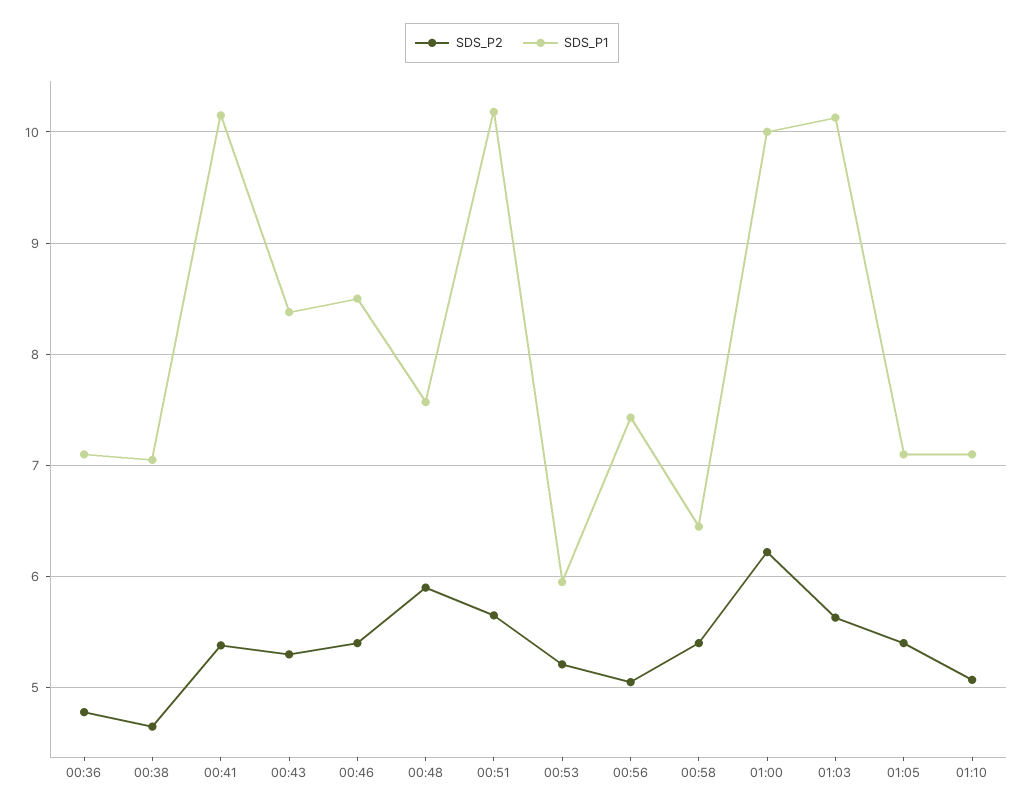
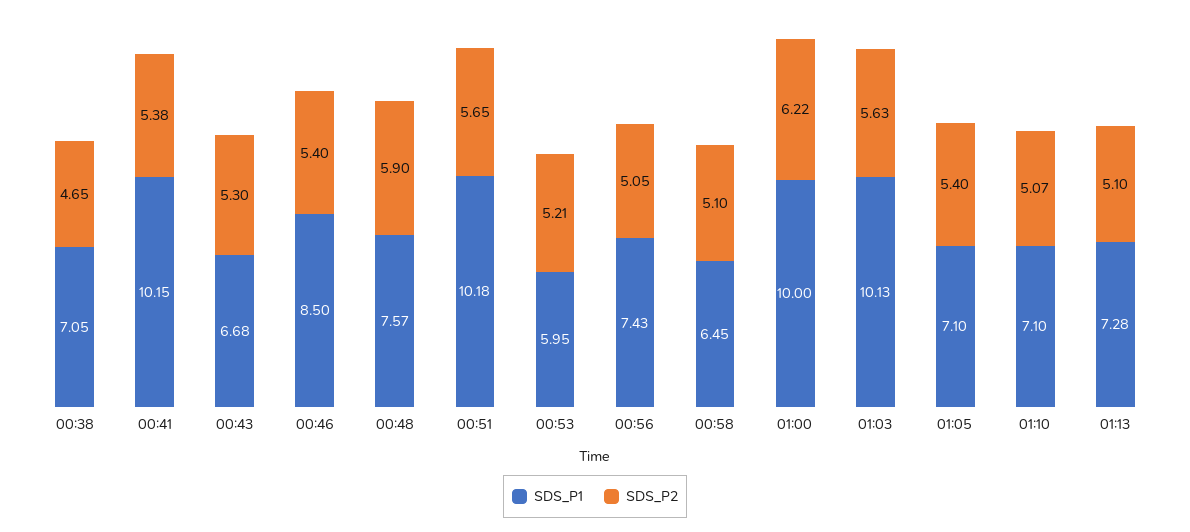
SDS_P2, 00:36: 4.8 -> none
SDS_P1, 00:36: 7.1 -> none
SDS_P1, 00:43: 8.4 -> 6.68
SDS_P2, 00:58: 5.4 -> 5.1
SDS_P1, 01:13: none -> 7.28
SDS_P2, 01:13: none -> 5.1

